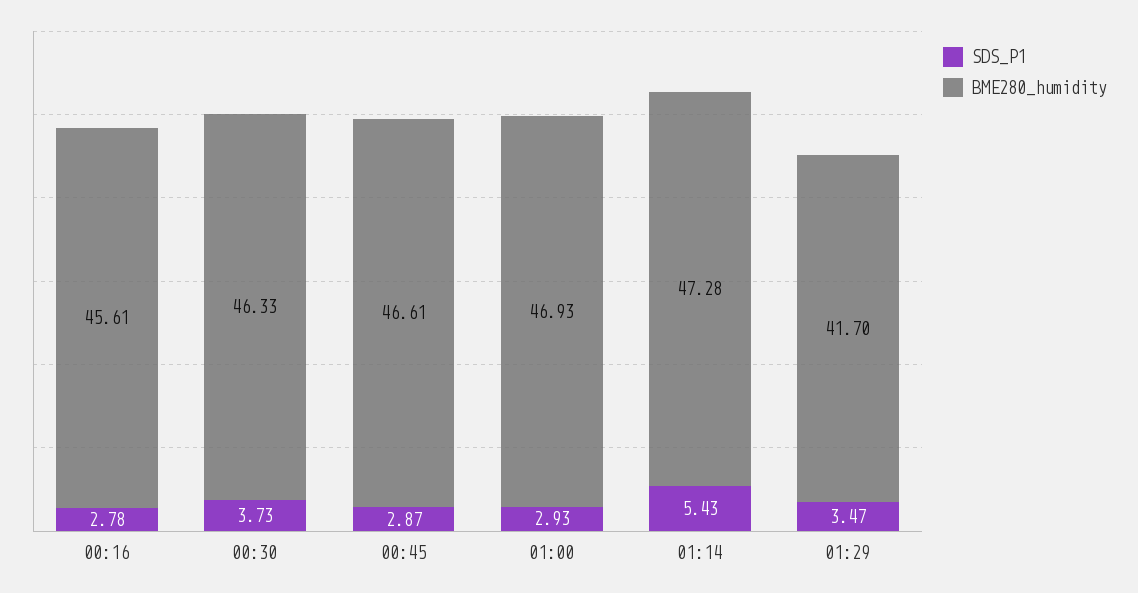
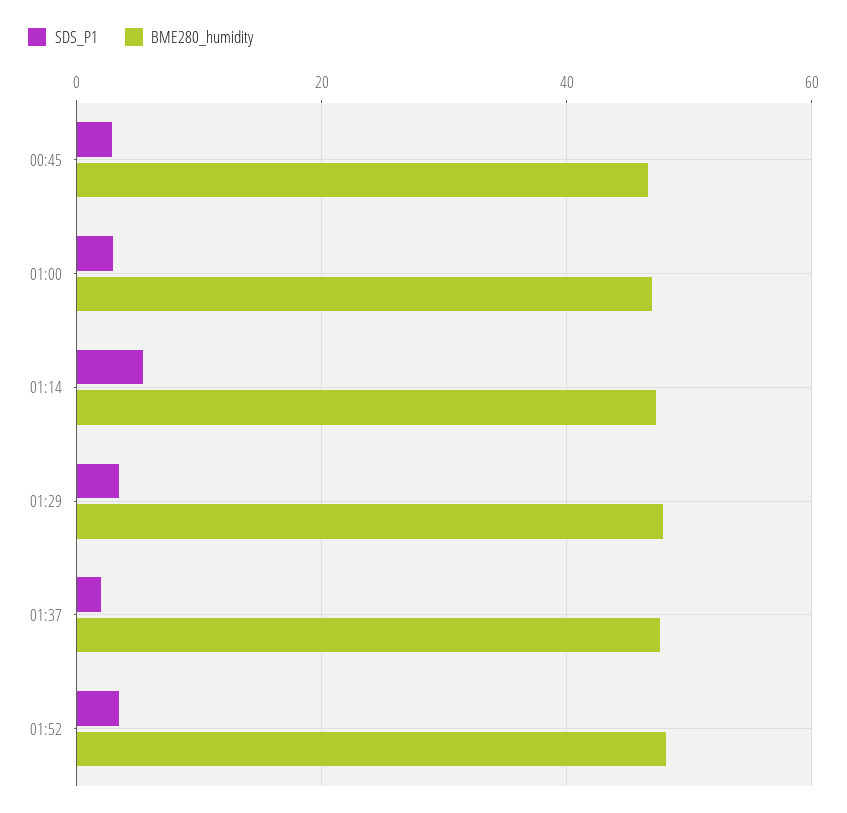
SDS_P1, 00:16: 2.78 -> none
BME280_humidity, 00:16: 45.61 -> none
SDS_P1, 00:30: 3.73 -> none
BME280_humidity, 00:30: 46.33 -> none
BME280_humidity, 01:29: 41.7 -> 48
SDS_P1, 01:37: none -> 2
BME280_humidity, 01:37: none -> 48
SDS_P1, 01:52: none -> 4
BME280_humidity, 01:52: none -> 48

